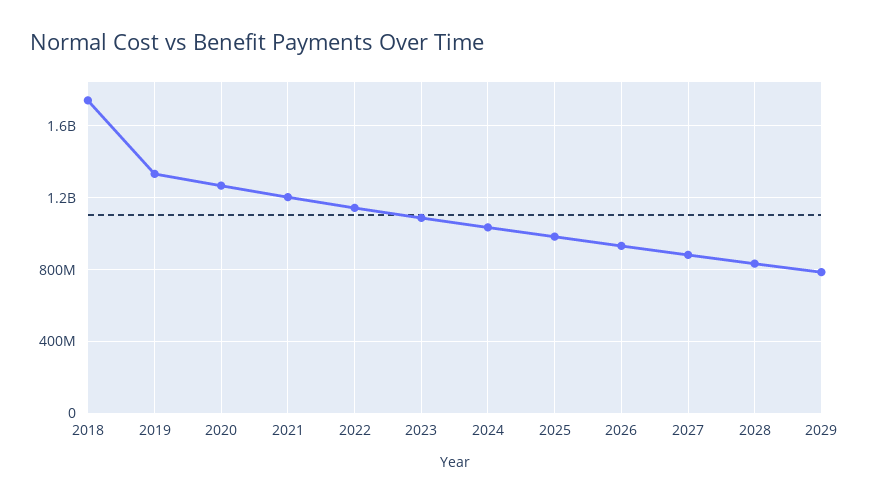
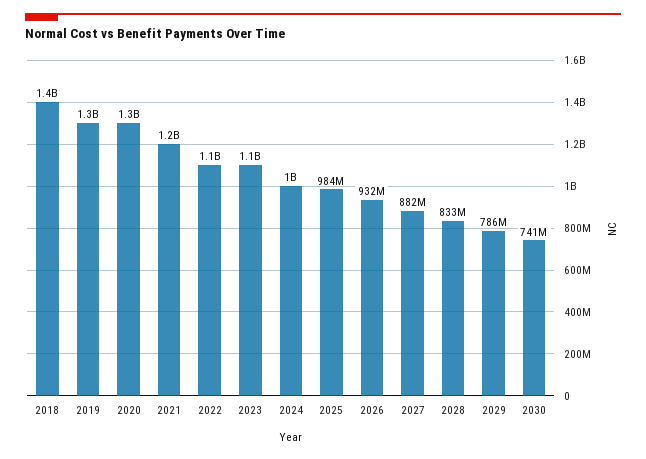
2018: 1750000000 -> 1400000000
2030: none -> 741000000

